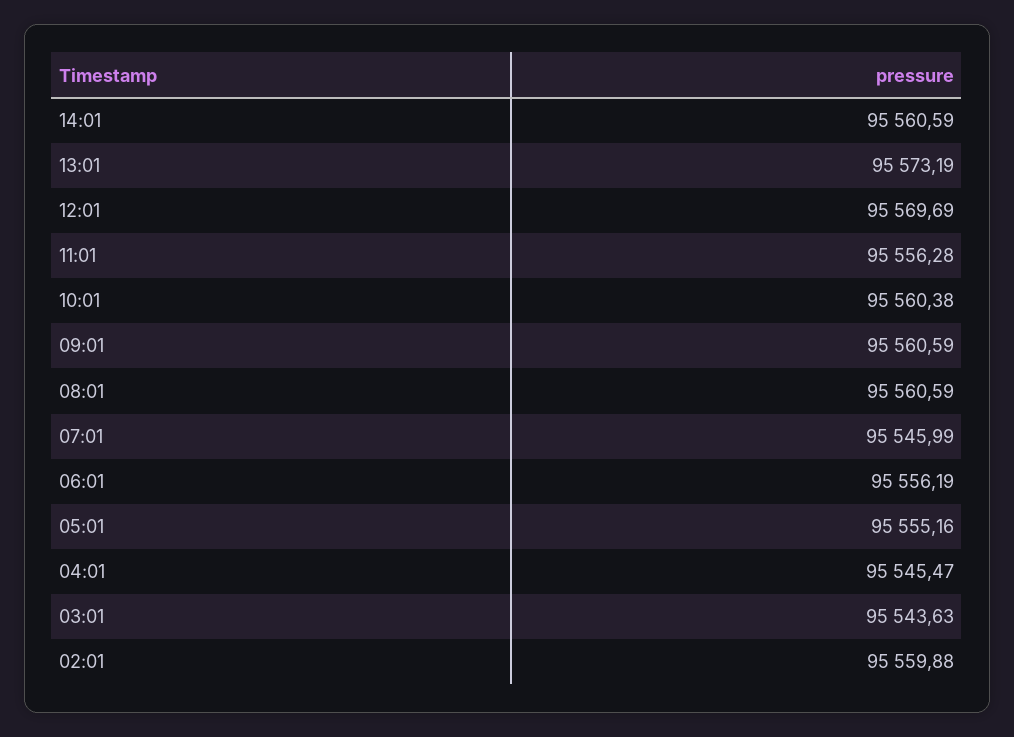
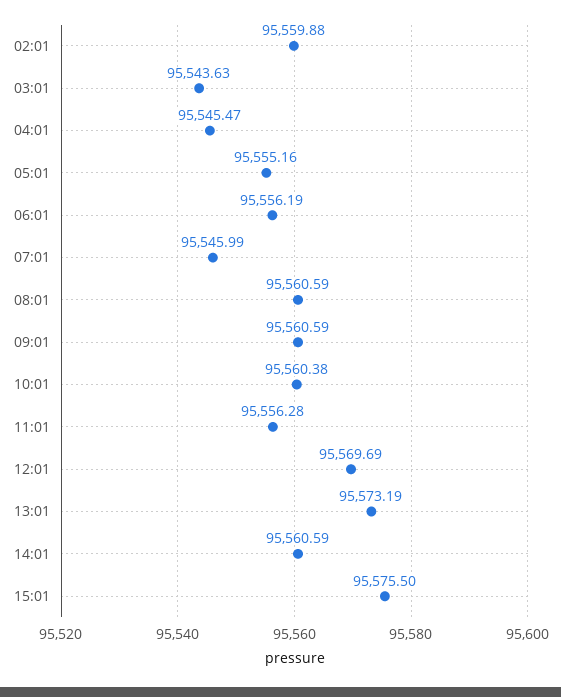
15:01: none -> 95575.5

